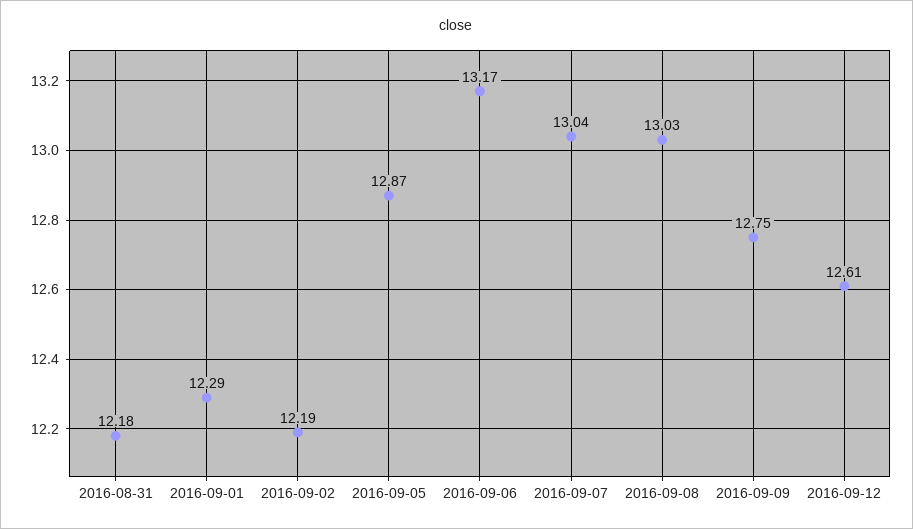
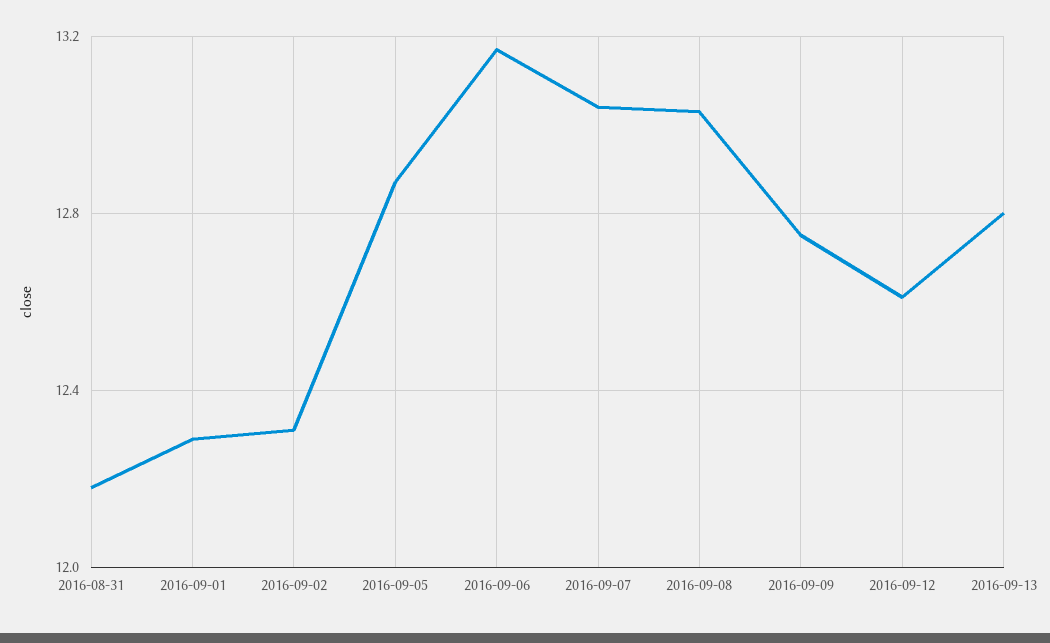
2016-09-02: 12.19 -> 12.3
2016-09-13: none -> 12.8

